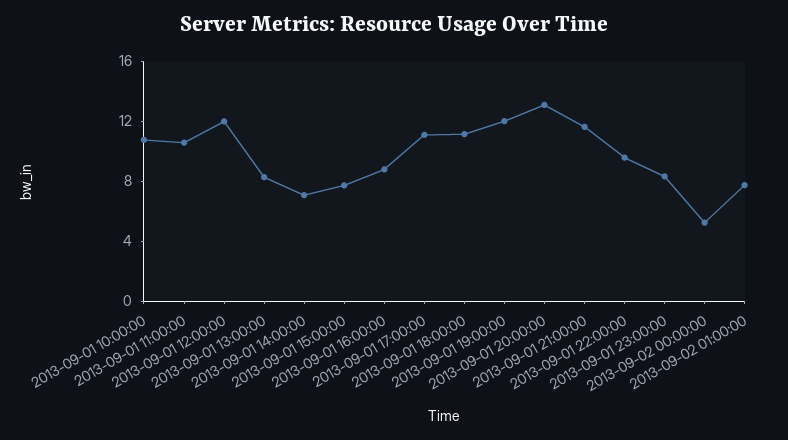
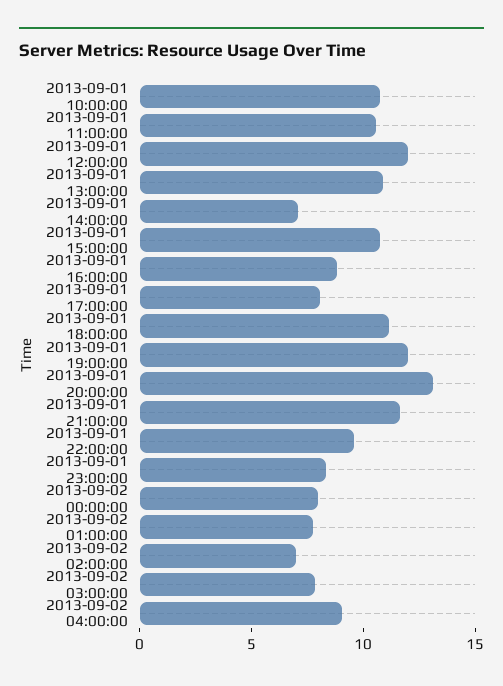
2013-09-01 13:00:00: 8 -> 11
2013-09-01 15:00:00: 8 -> 11
2013-09-01 17:00:00: 11 -> 8
2013-09-02 00:00:00: 5 -> 8
2013-09-02 02:00:00: none -> 7
2013-09-02 03:00:00: none -> 8
2013-09-02 04:00:00: none -> 9

